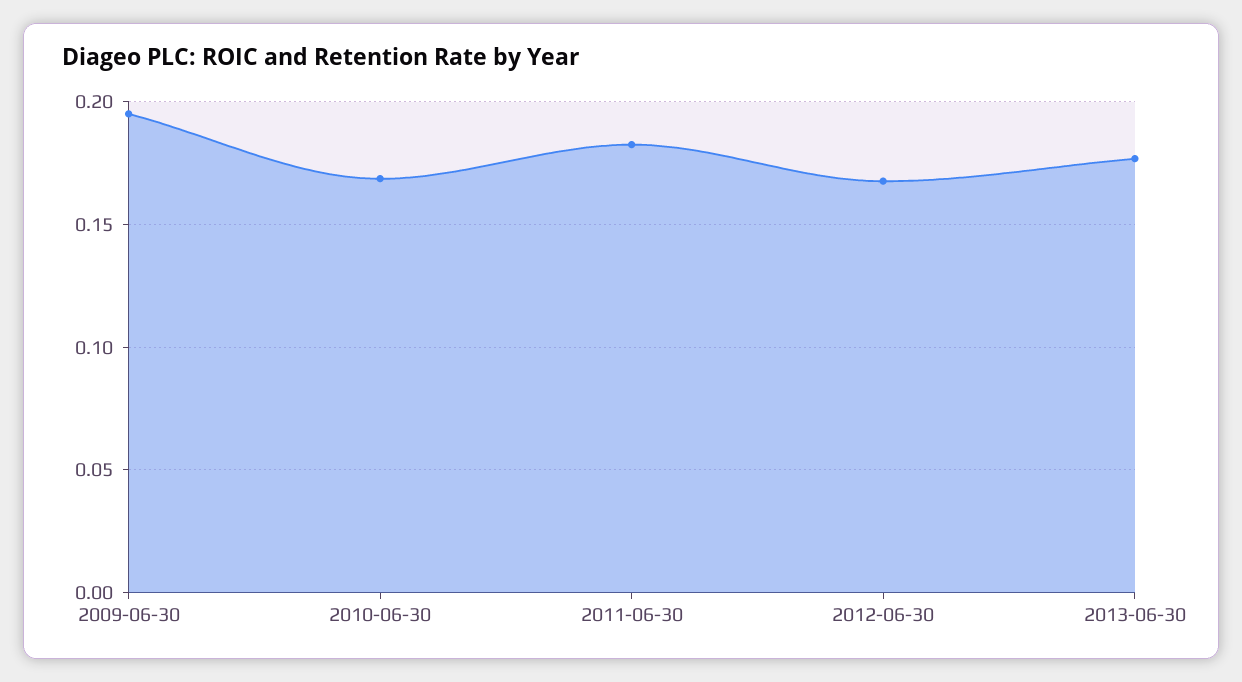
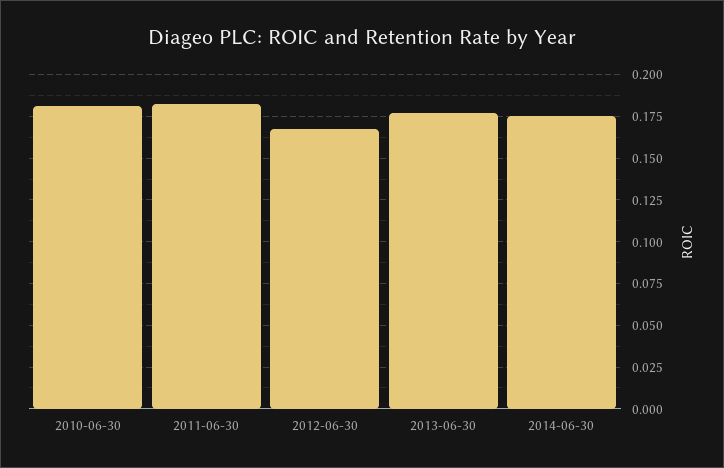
2009-06-30: 0.195 -> none
2010-06-30: 0.17 -> 0.18
2014-06-30: none -> 0.175

